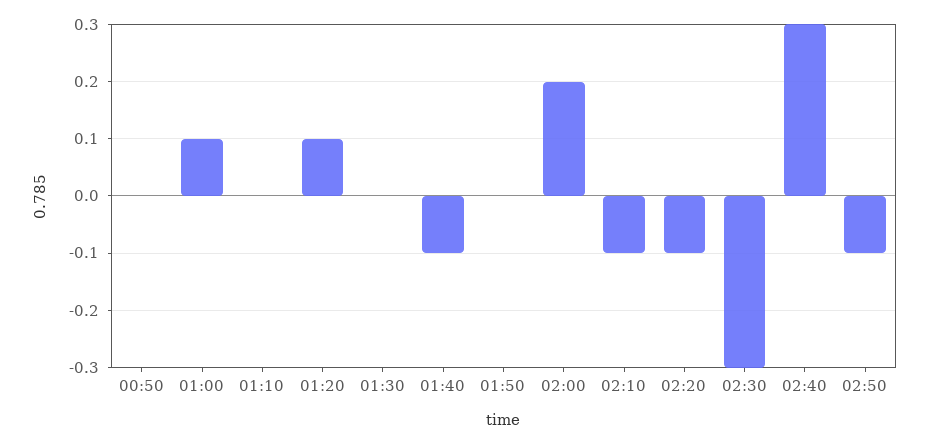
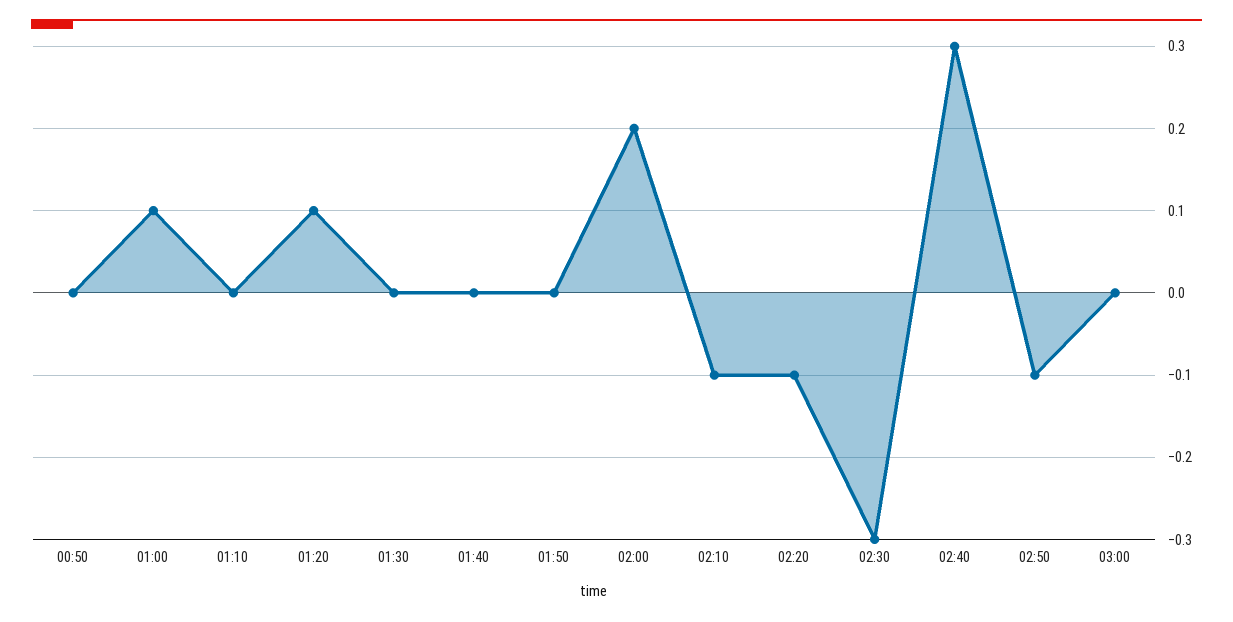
01:40: -0.1 -> 0
03:00: none -> 0

